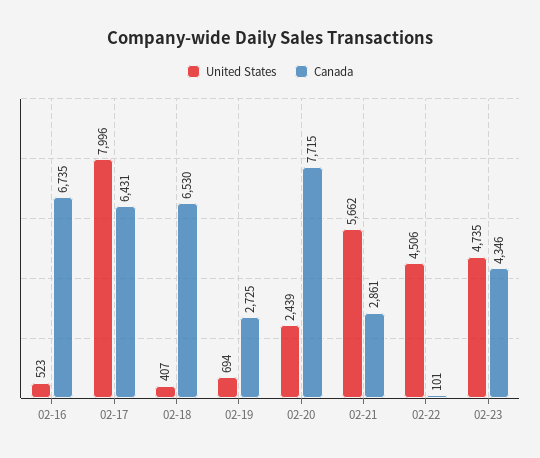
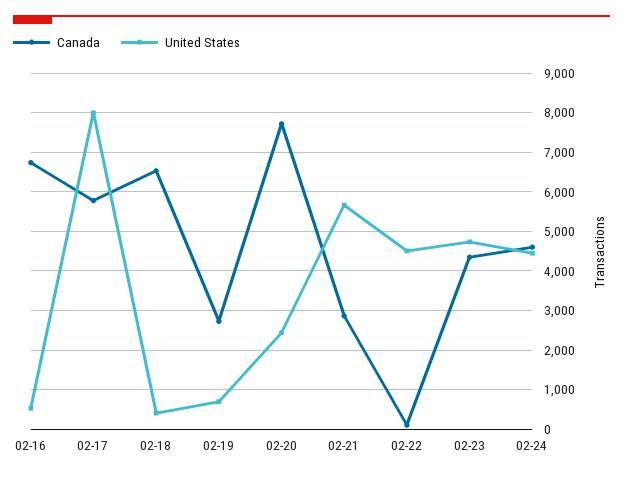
Canada, 02-17: 6431 -> 5800
Canada, 02-24: none -> 4600
United States, 02-24: none -> 4400

